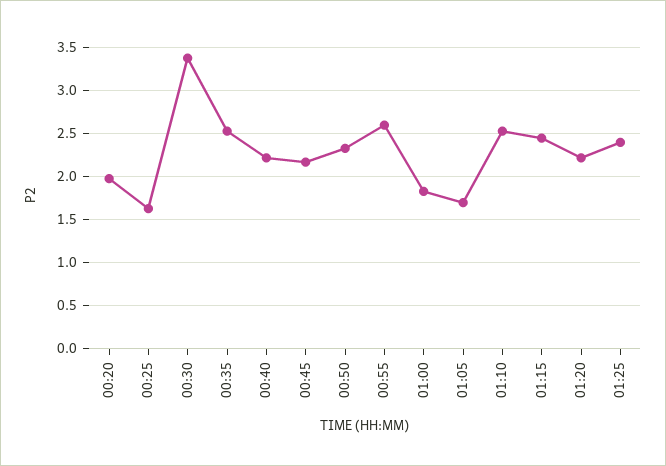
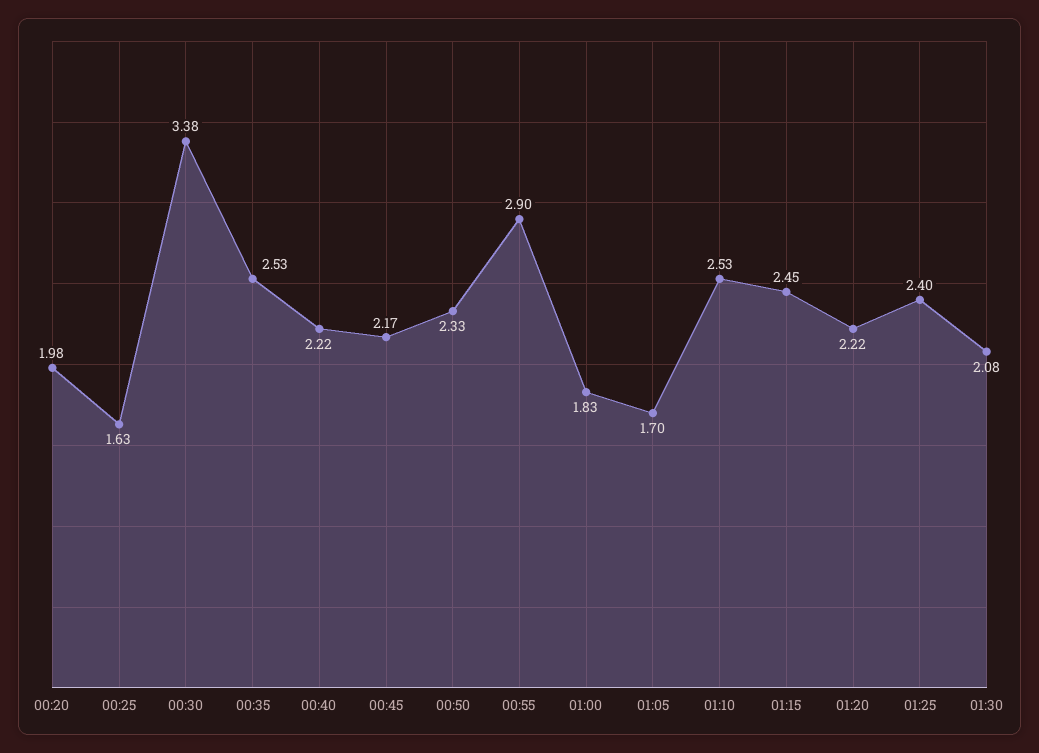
00:55: 2.6 -> 2.9
01:30: none -> 2.08

